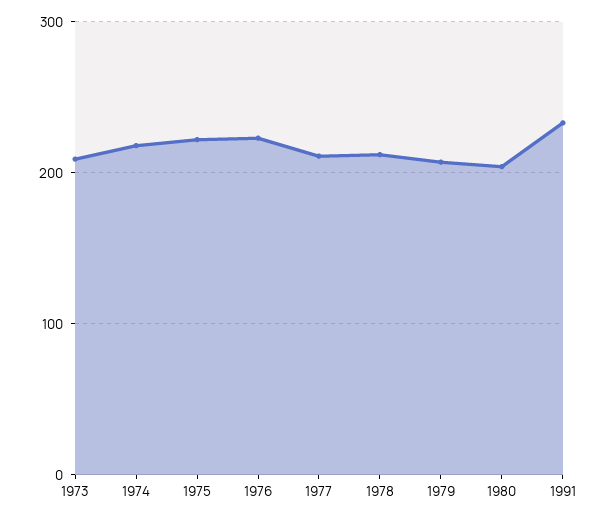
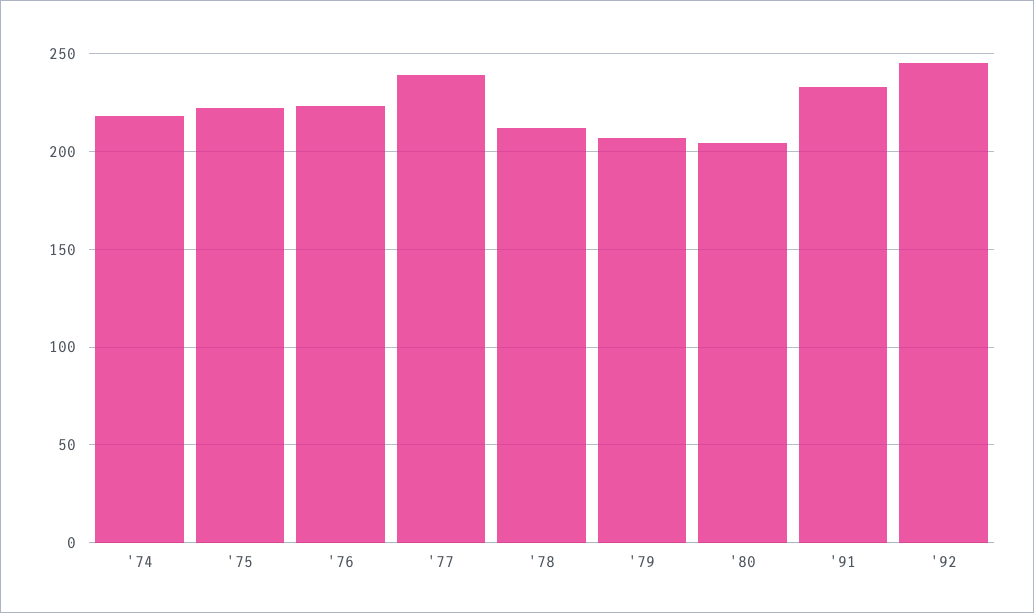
1973: 210 -> none
1977: 210 -> 240
'92: none -> 245

